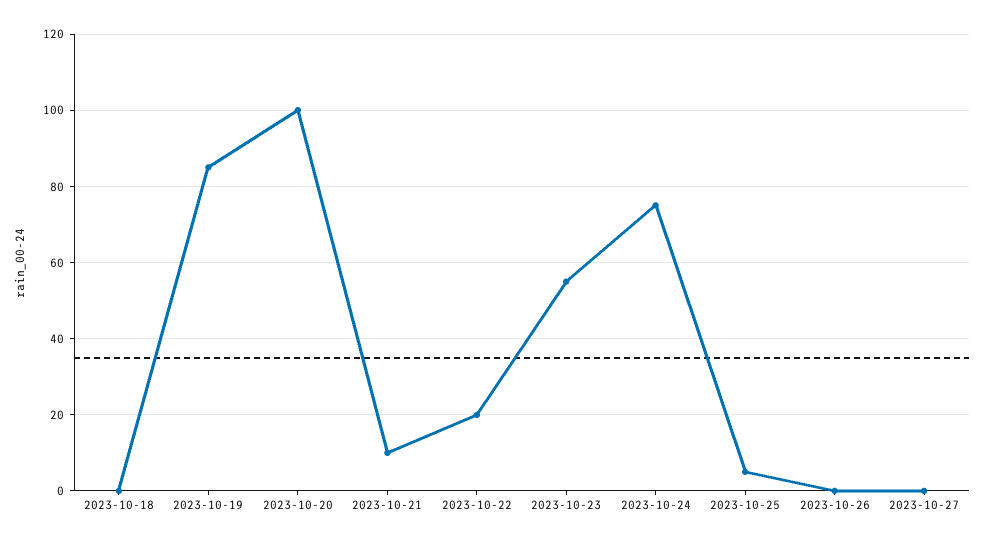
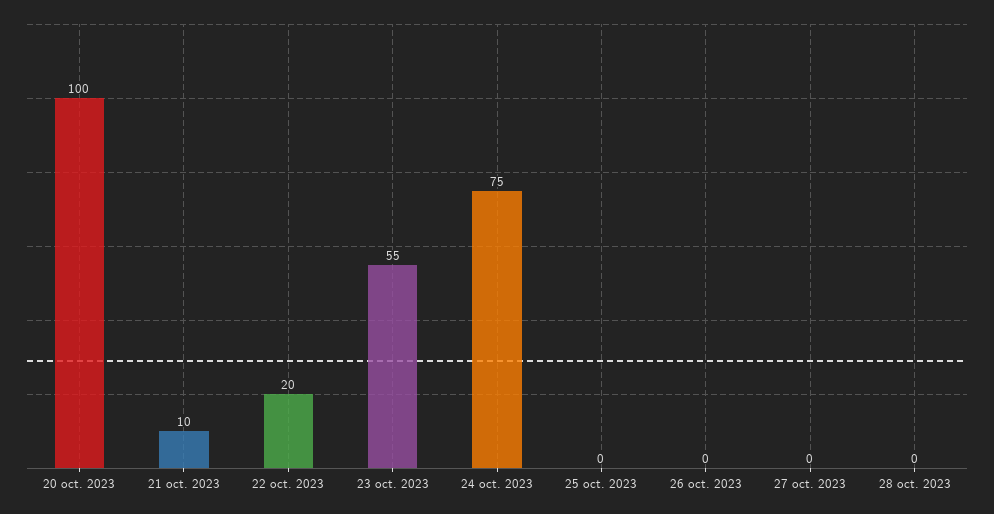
2023-10-18: 0 -> none
2023-10-19: 85 -> none
2023-10-25: 5 -> 0
28 oct. 2023: none -> 0

